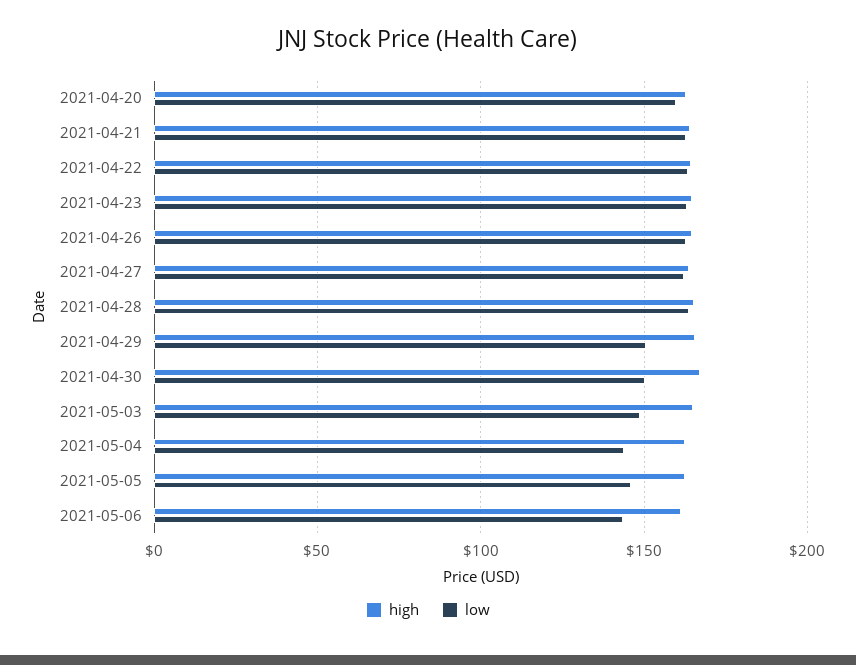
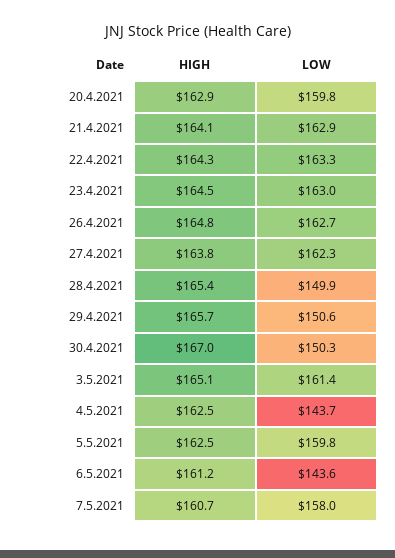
low, 2021-04-28: 165 -> 149.9
low, 2021-05-03: 150 -> 161.4
low, 2021-05-05: 145 -> 159.8
high, 7.5.2021: none -> 160.7
low, 7.5.2021: none -> 158

